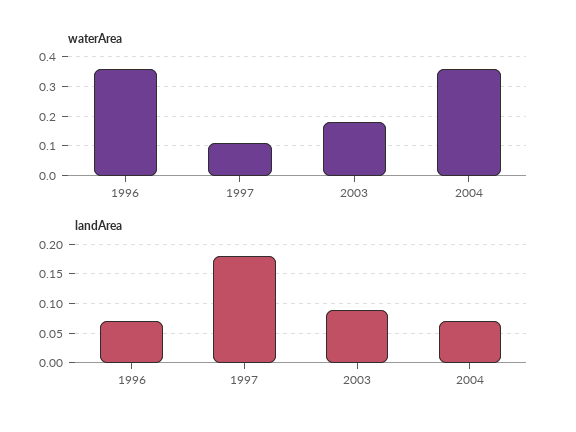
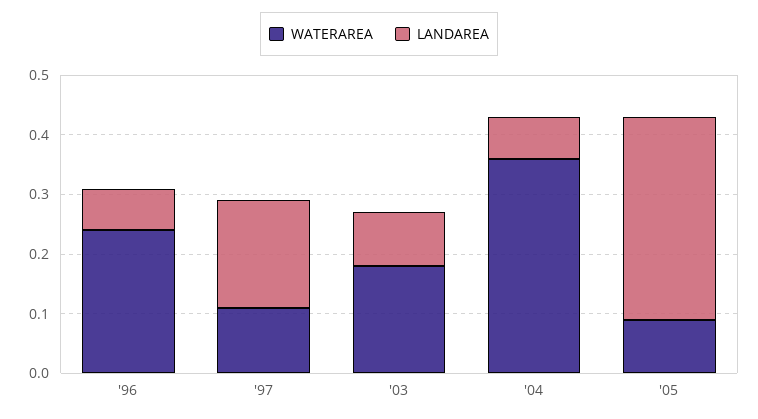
waterArea, 1996: 0.35 -> 0.25
waterArea, '05: none -> 0.1
landArea, '05: none -> 0.35

